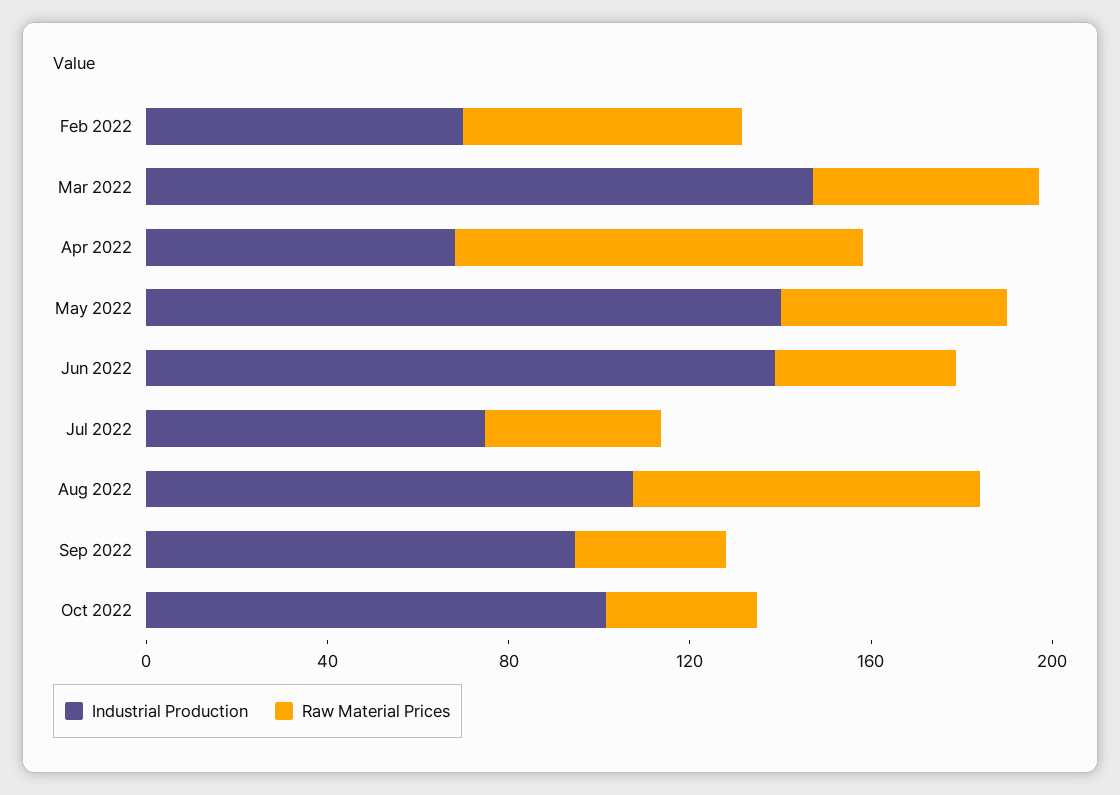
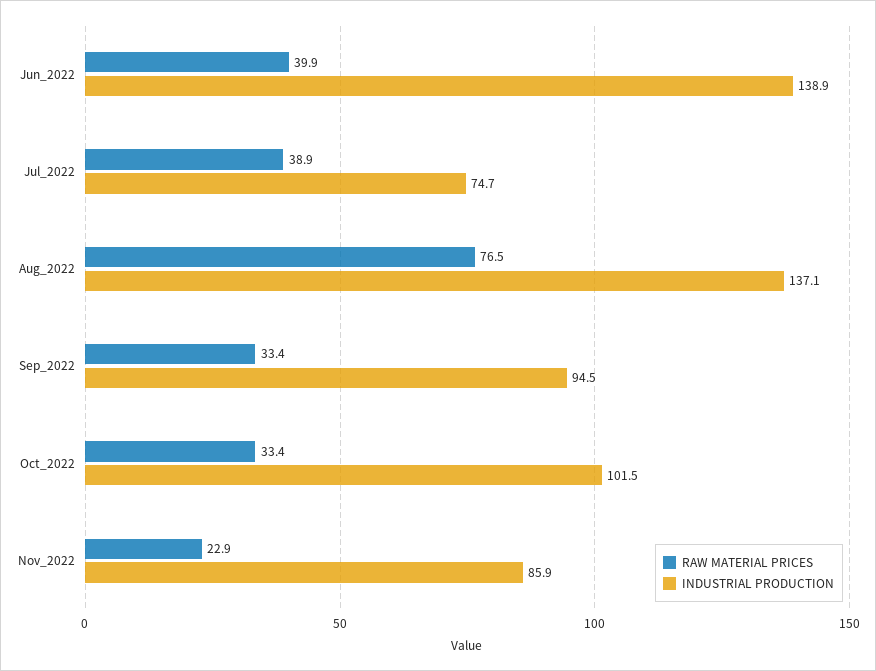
Industrial Production, Feb 2022: 70 -> none
Raw Material Prices, Feb 2022: 60 -> none
Industrial Production, Mar 2022: 150 -> none
Raw Material Prices, Mar 2022: 50 -> none
Industrial Production, Apr 2022: 70 -> none
Raw Material Prices, Apr 2022: 90 -> none
Industrial Production, May 2022: 140 -> none
Raw Material Prices, May 2022: 50 -> none
Industrial Production, Aug 2022: 110 -> 137.1
Raw Material Prices, Nov_2022: none -> 22.9
Industrial Production, Nov_2022: none -> 85.9

